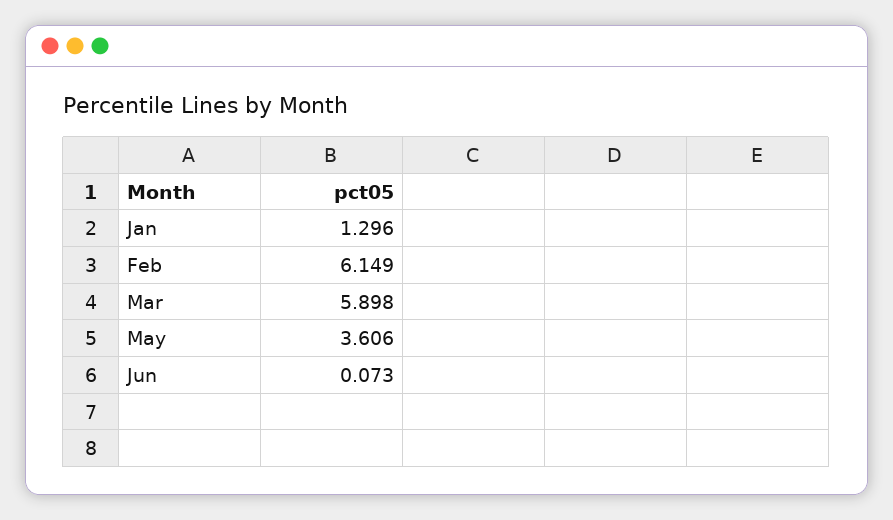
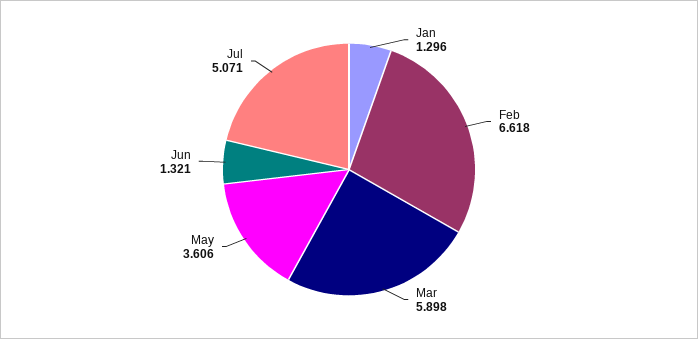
Feb: 6.149 -> 6.618
Jun: 0.073 -> 1.321
Jul: none -> 5.071

